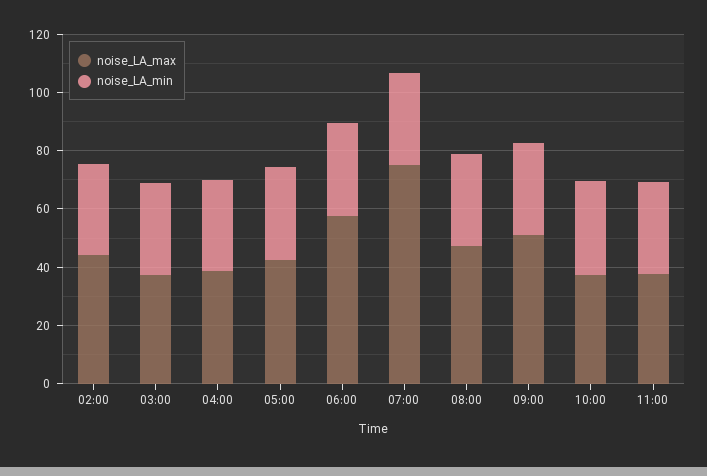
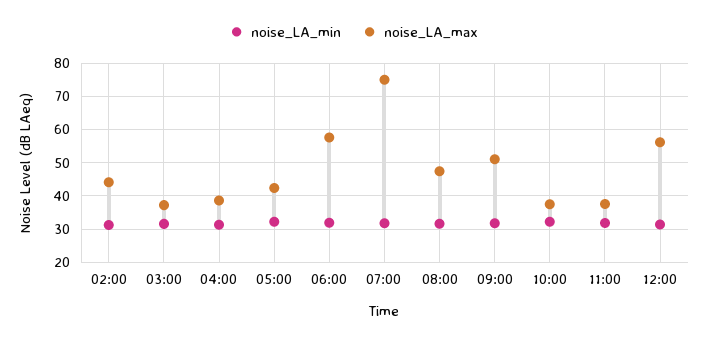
noise_LA_min, 12:00: none -> 32
noise_LA_max, 12:00: none -> 56

